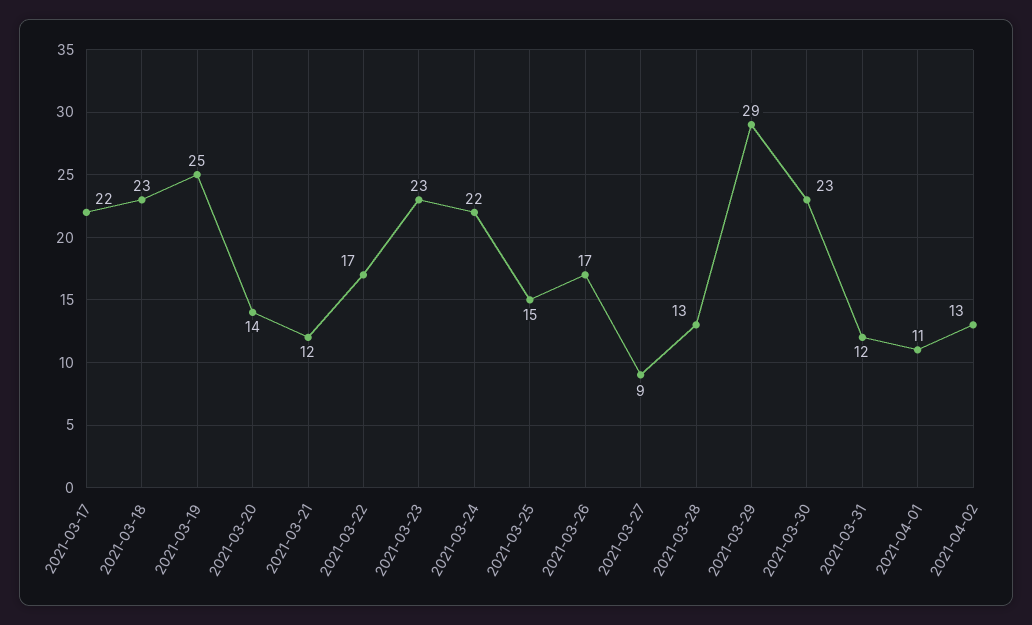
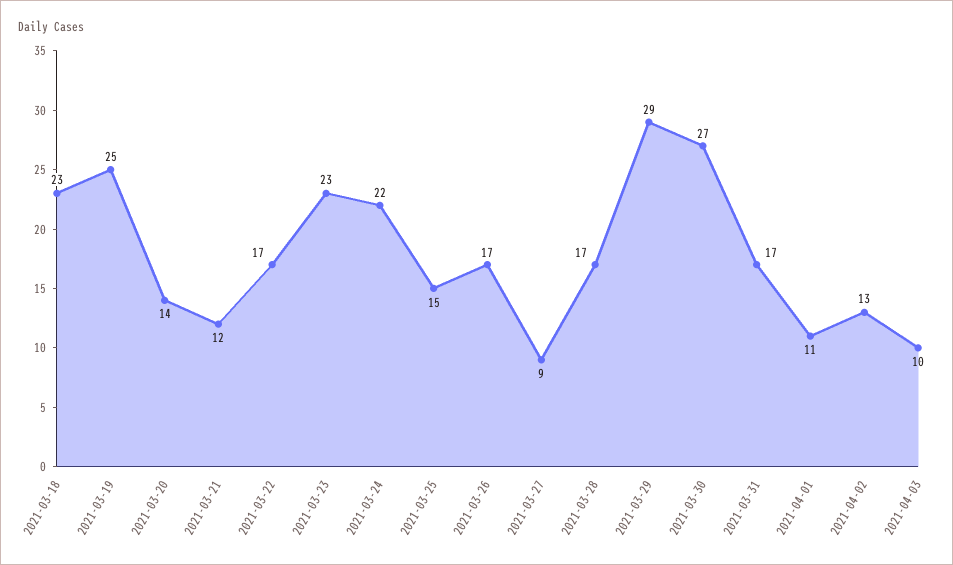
2021-03-17: 22 -> none
2021-03-28: 13 -> 17
2021-03-30: 23 -> 27
2021-03-31: 12 -> 17
2021-04-03: none -> 10

